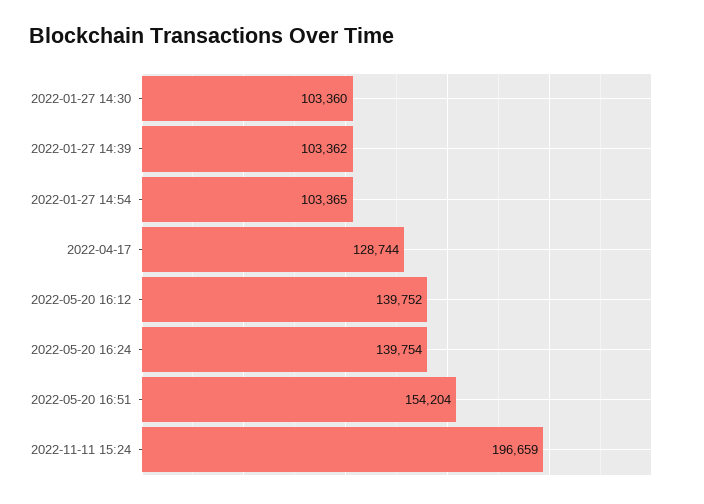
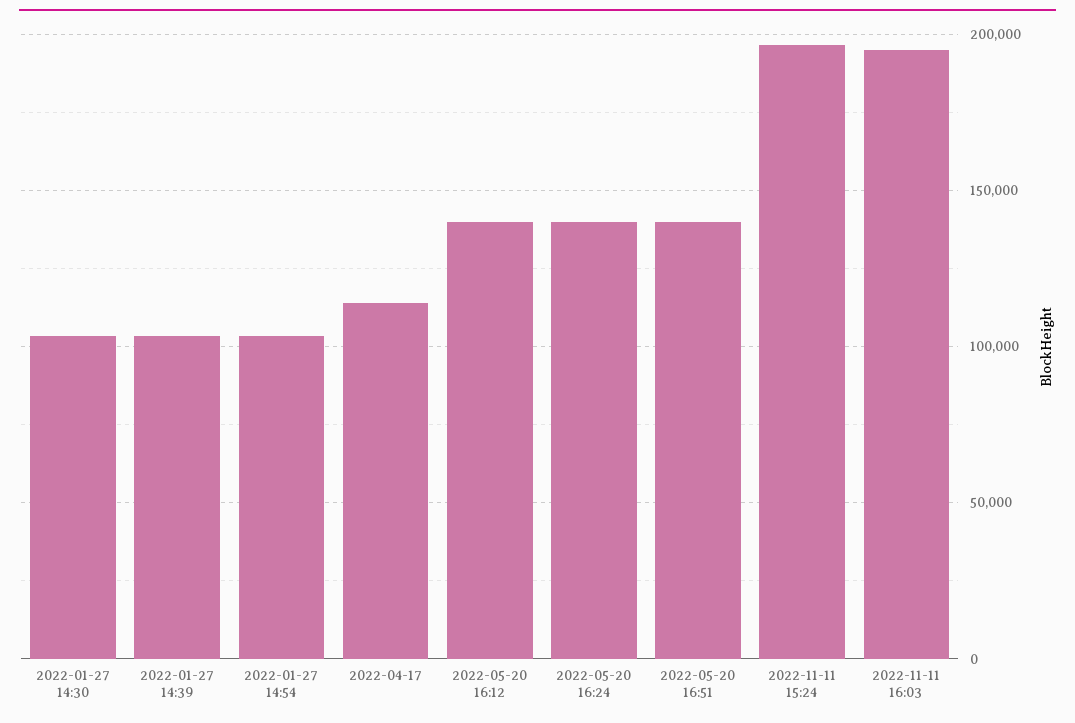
2022-04-17: 128744 -> 115000
2022-05-20 16:51: 154204 -> 140000
2022-11-11 16:03: none -> 195000

